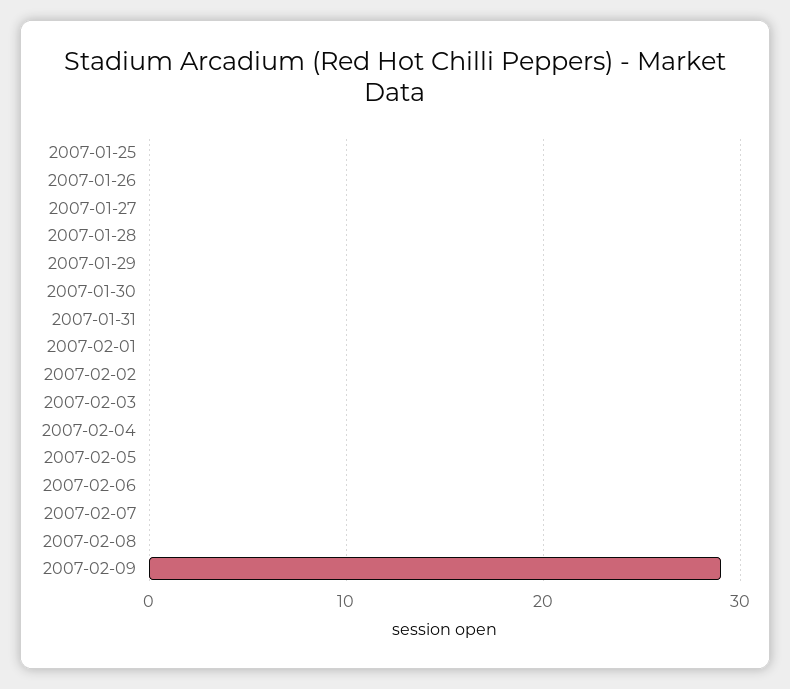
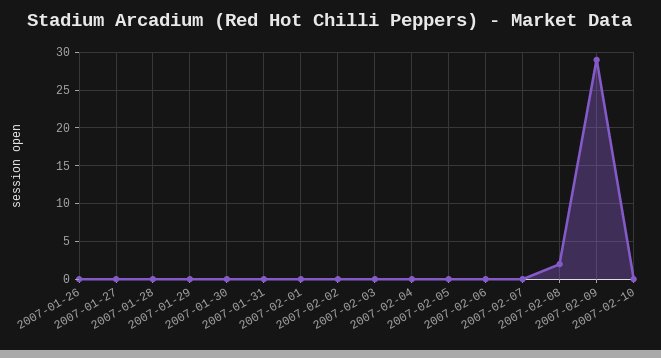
2007-01-25: 0 -> none
2007-02-08: 0 -> 2
2007-02-10: none -> 0

